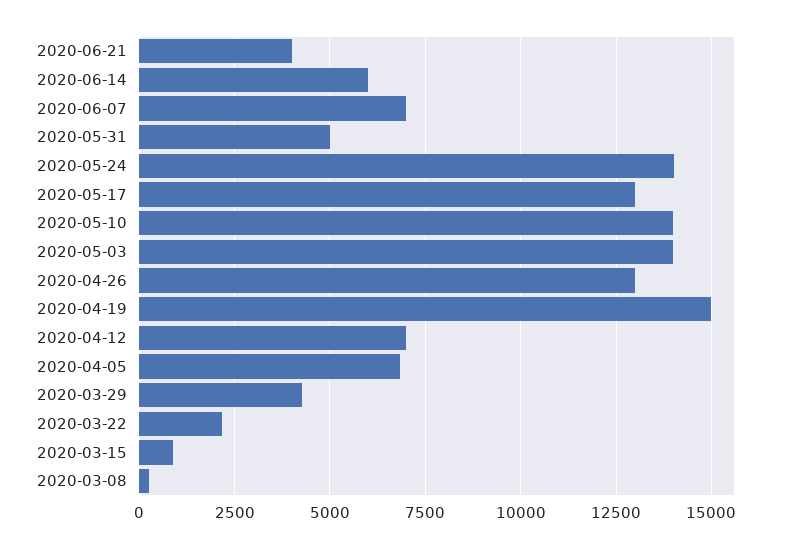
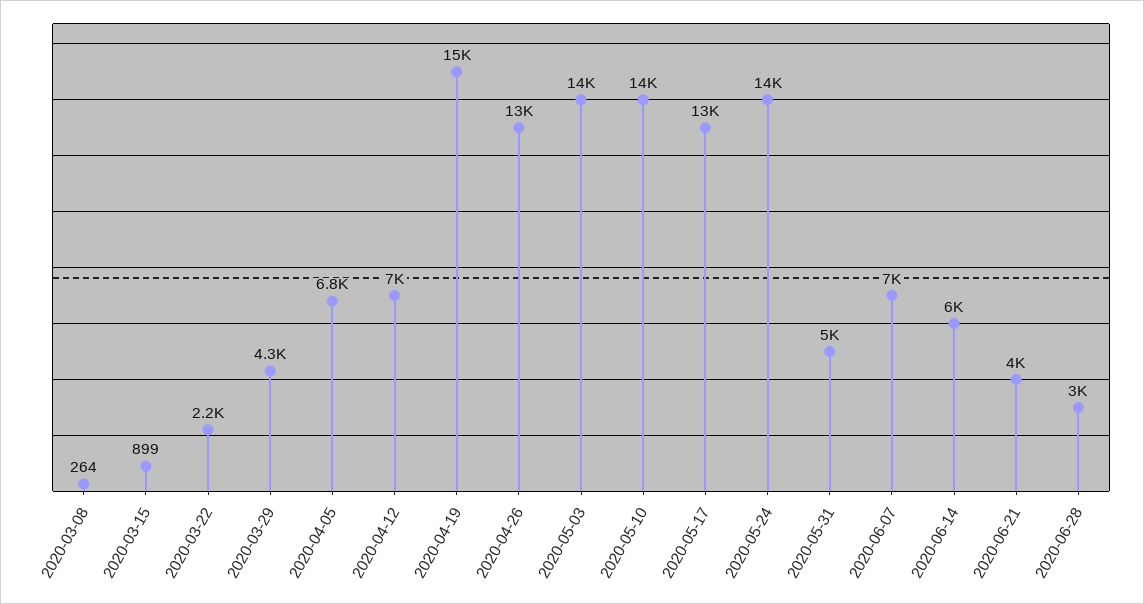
2020-06-28: none -> 3000

